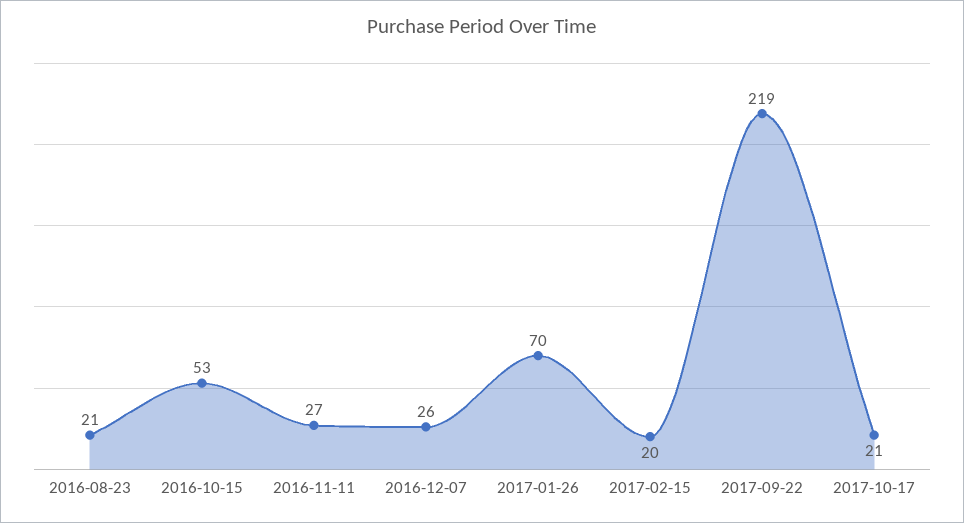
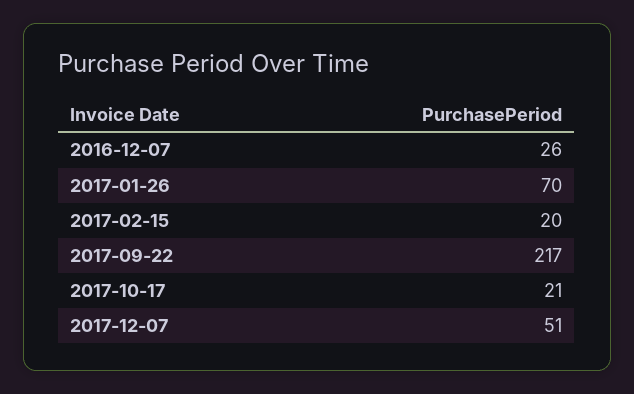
2016-08-23: 21 -> none
2016-10-15: 53 -> none
2016-11-11: 27 -> none
2017-09-22: 219 -> 217
2017-12-07: none -> 51

